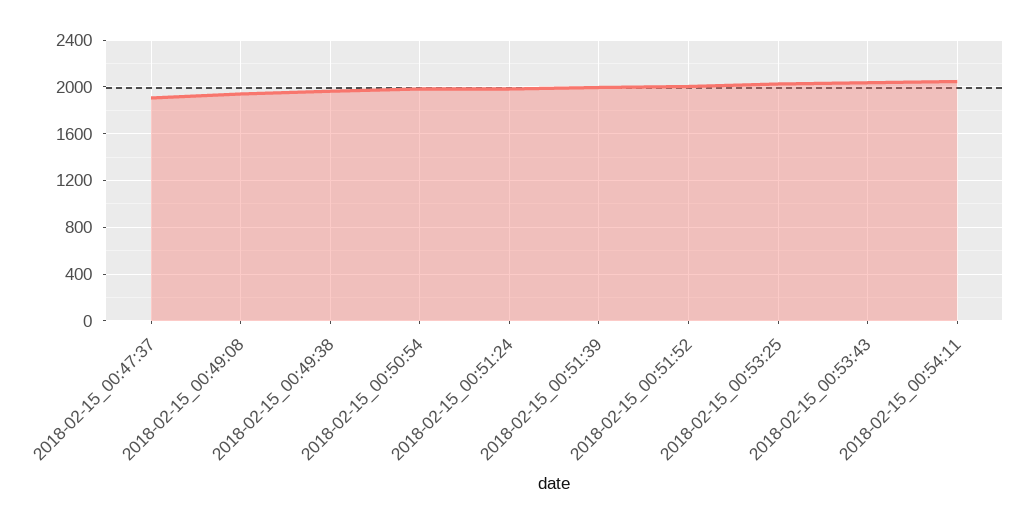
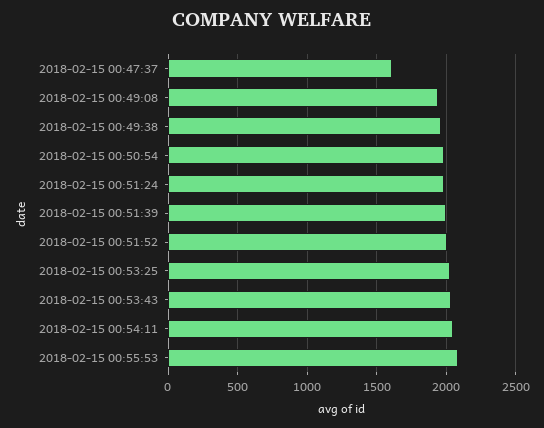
2018-02-15_00:47:37: 1900 -> 1600
2018-02-15 00:55:53: none -> 2100

